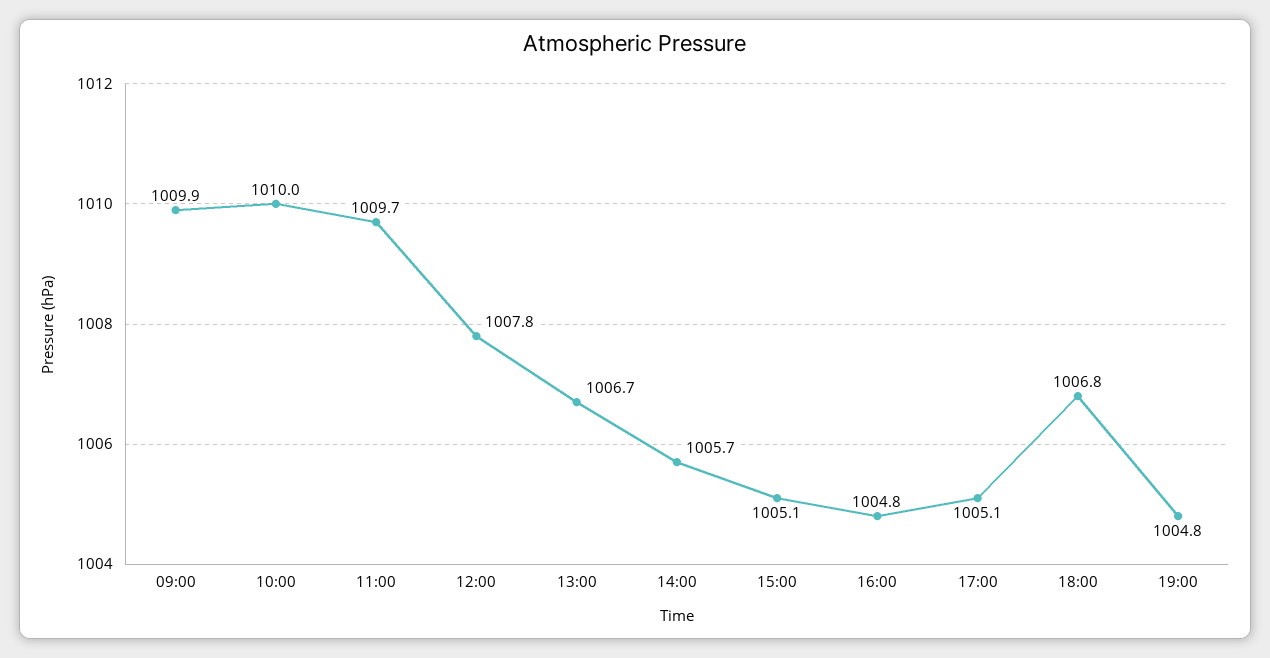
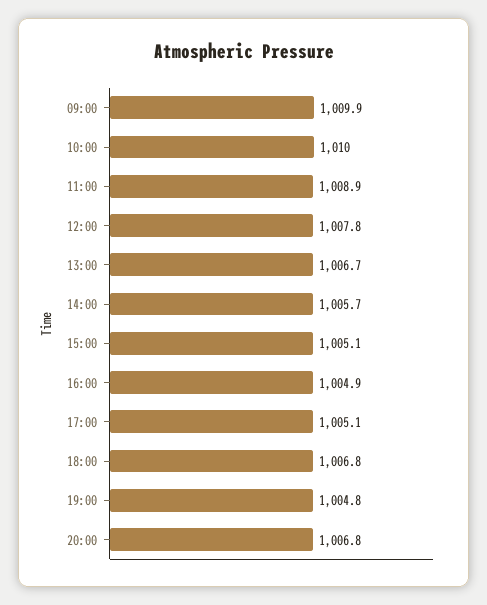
11:00: 1009.7 -> 1008.9
16:00: 1004.8 -> 1004.9
20:00: none -> 1006.8

